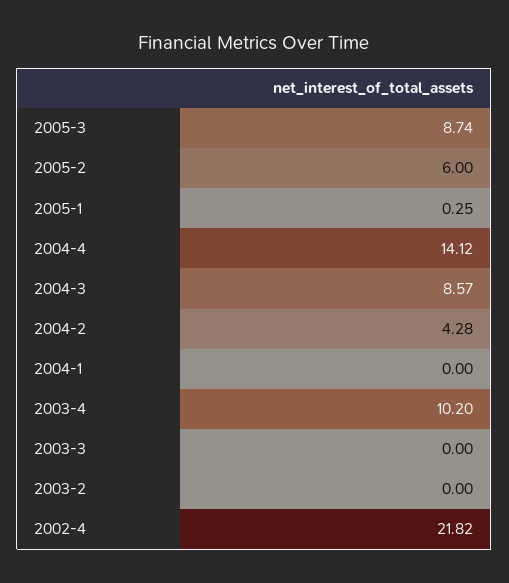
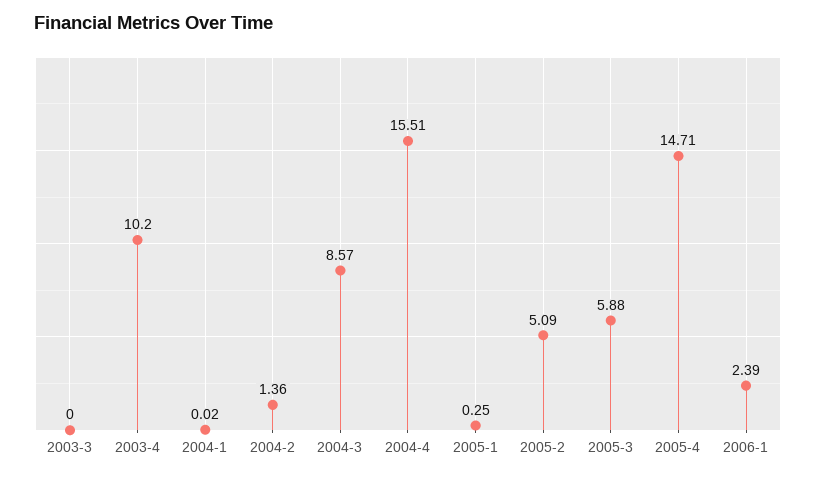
2005-3: 8.74 -> 5.88
2005-2: 6 -> 5.09
2004-4: 14.12 -> 15.51
2004-2: 4.28 -> 1.36
2004-1: 0 -> 0.02
2003-2: 0 -> none
2002-4: 21.82 -> none
2005-4: none -> 14.71
2006-1: none -> 2.39

